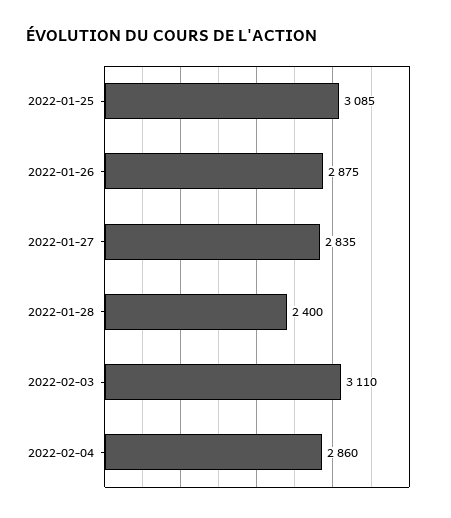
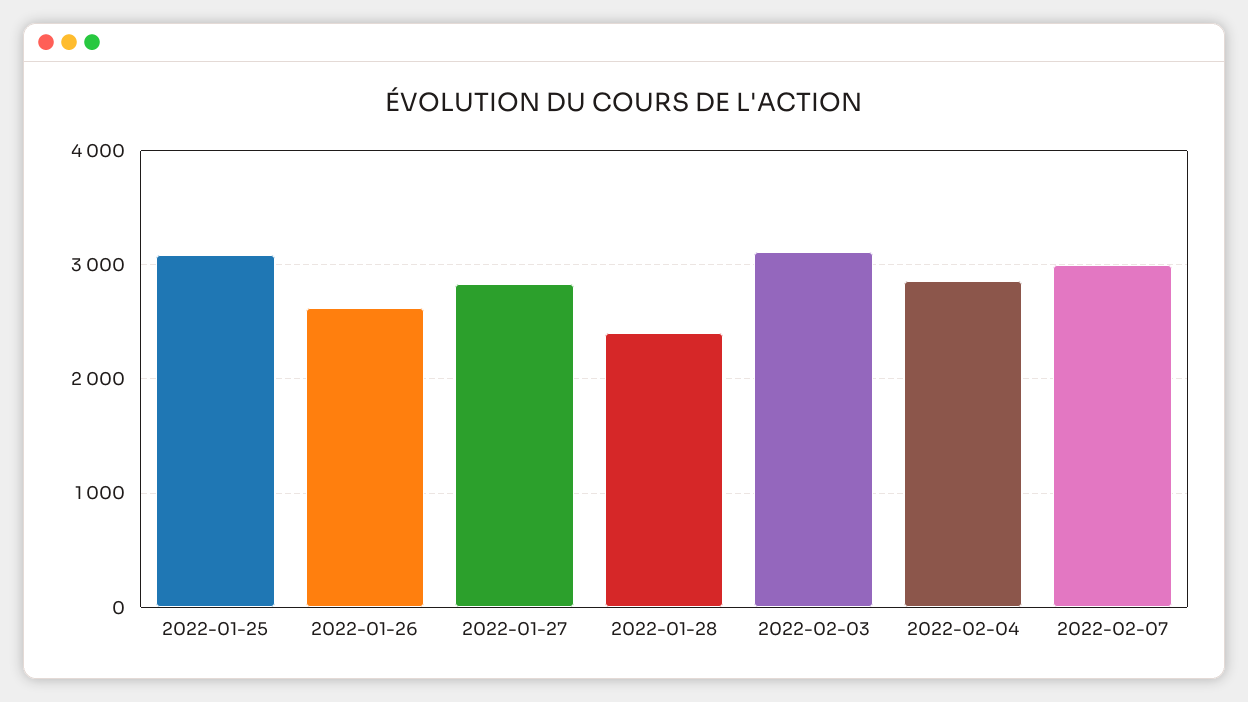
2022-01-26: 2875 -> 2600
2022-02-07: none -> 3000

